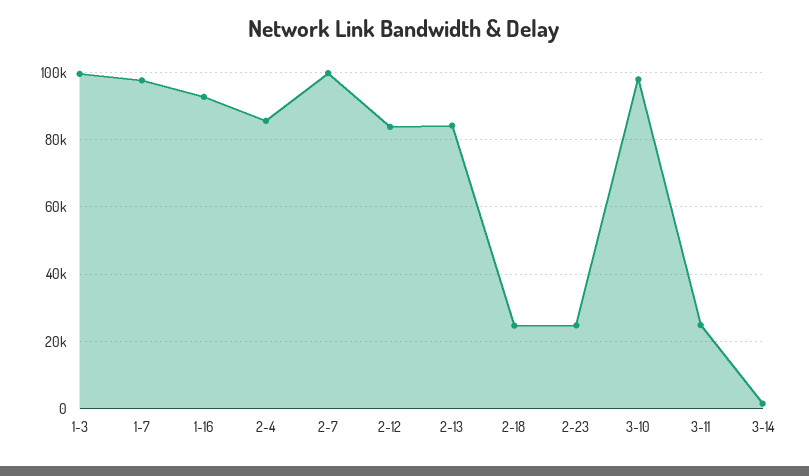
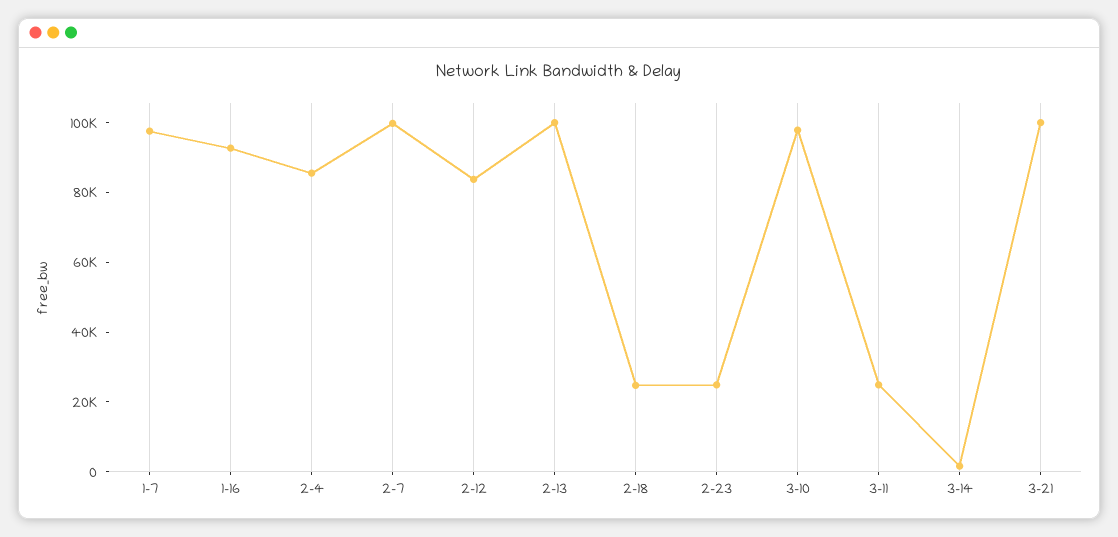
1-3: 100000 -> none
2-13: 84000 -> 100000
3-21: none -> 100000

